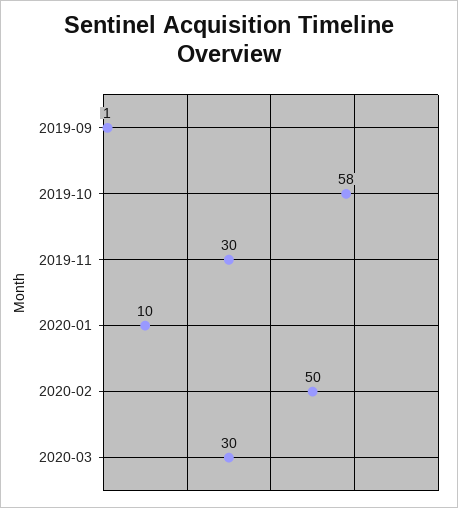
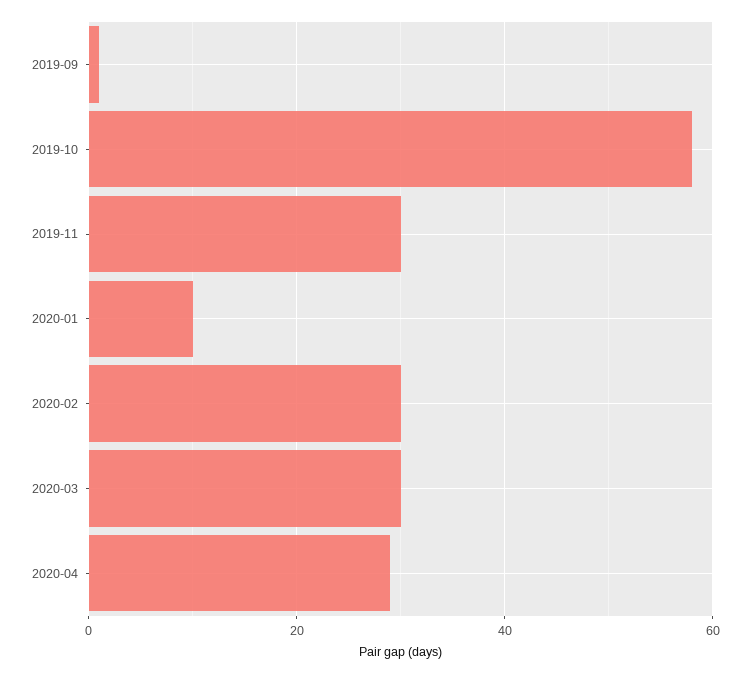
2020-02: 50 -> 30
2020-04: none -> 30

